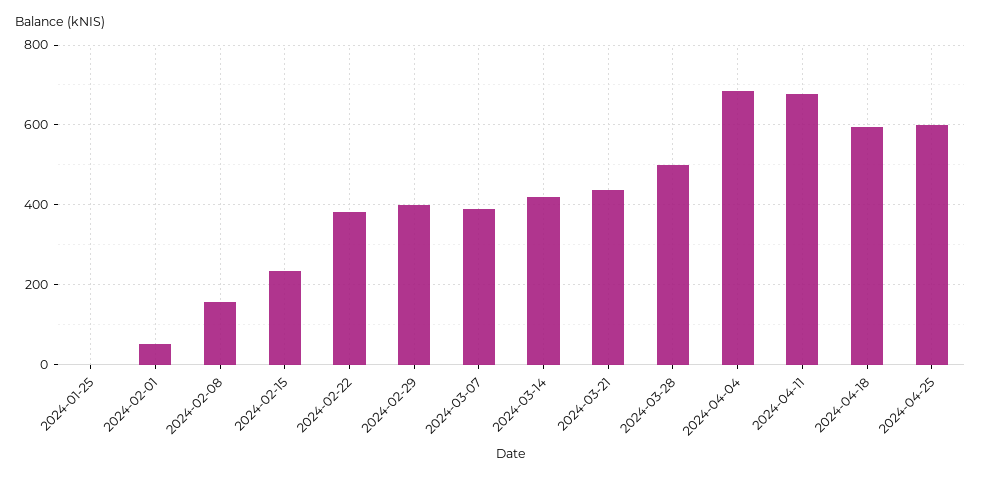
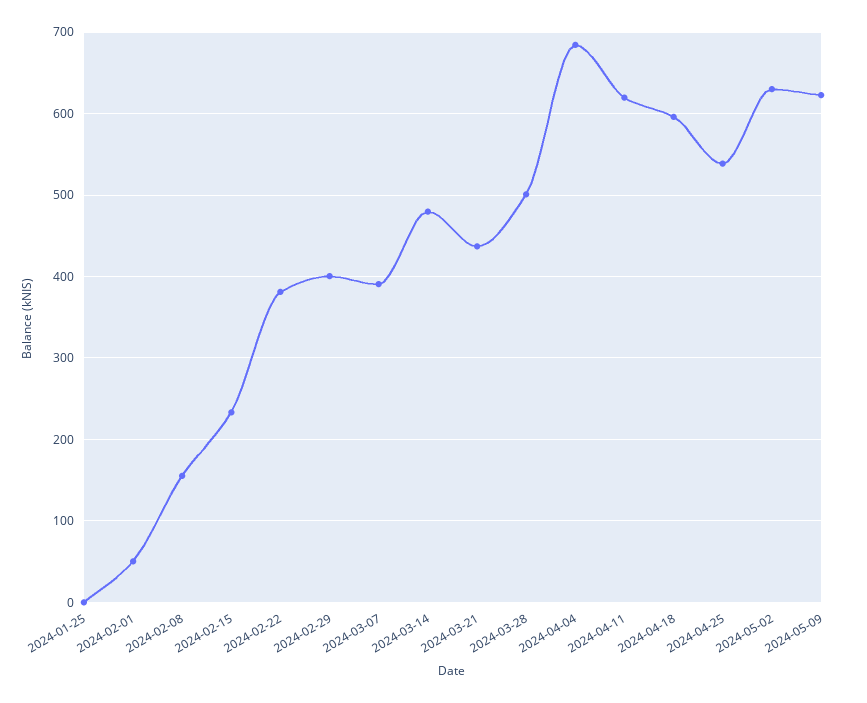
2024-03-14: 420 -> 480
2024-04-11: 680 -> 620
2024-04-25: 600 -> 540
2024-05-02: none -> 630
2024-05-09: none -> 620

